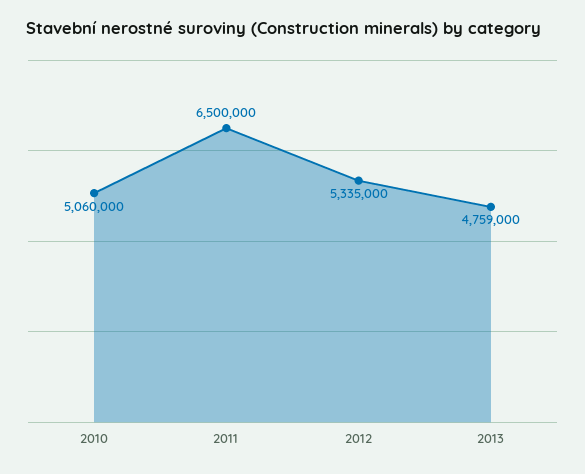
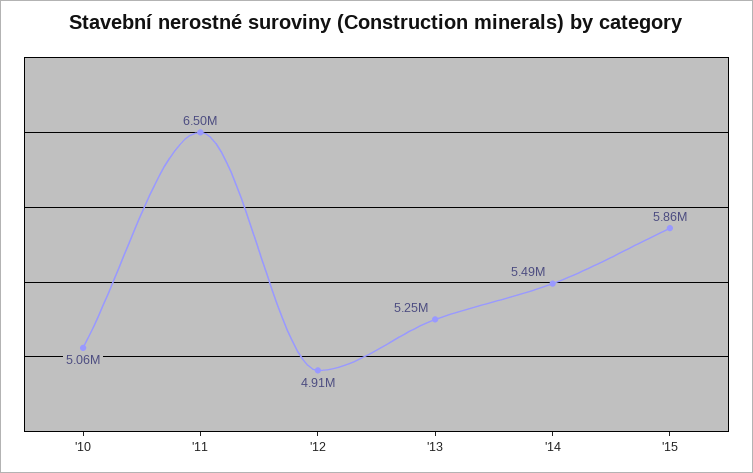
2012: 5335000 -> 4910000
2013: 4759000 -> 5250000
'14: none -> 5490000
'15: none -> 5860000

